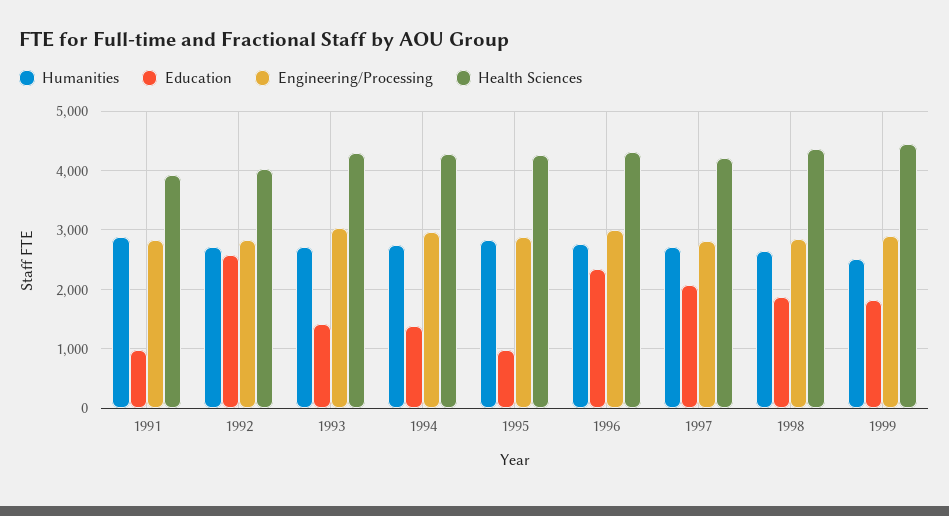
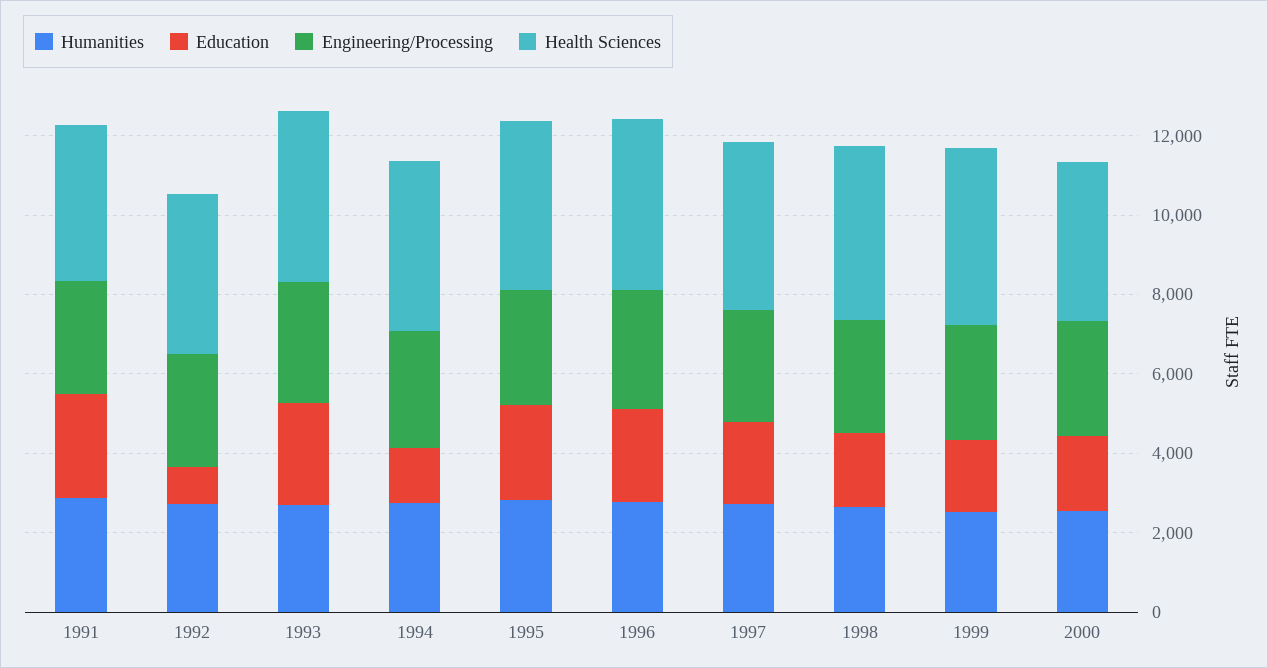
Education, 1991: 1000 -> 2500
Education, 1992: 2600 -> 1000
Education, 1993: 1400 -> 2500
Education, 1995: 1000 -> 2500
Humanities, 2000: none -> 2500
Education, 2000: none -> 2000
Engineering/Processing, 2000: none -> 3000
Health Sciences, 2000: none -> 4000

